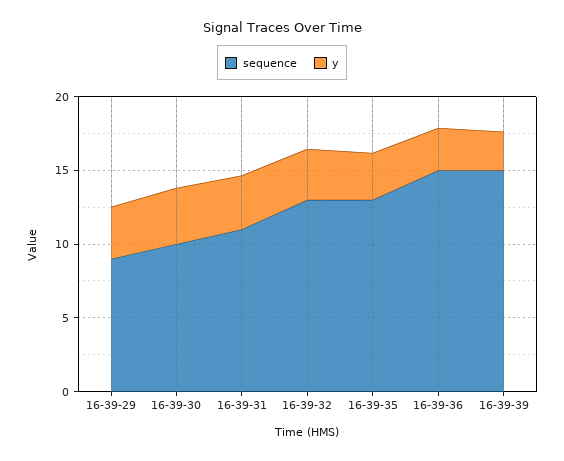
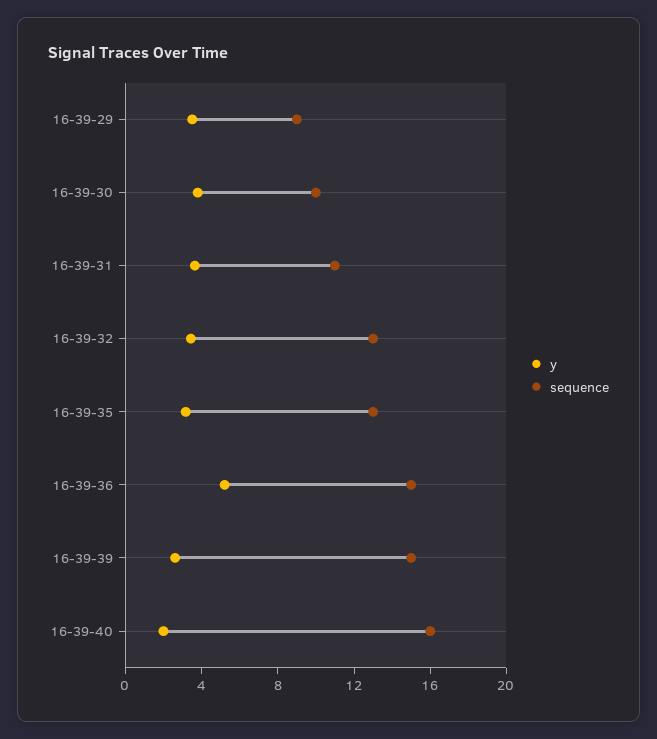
y, 16-39-36: 3 -> 5
y, 16-39-40: none -> 2
sequence, 16-39-40: none -> 16

